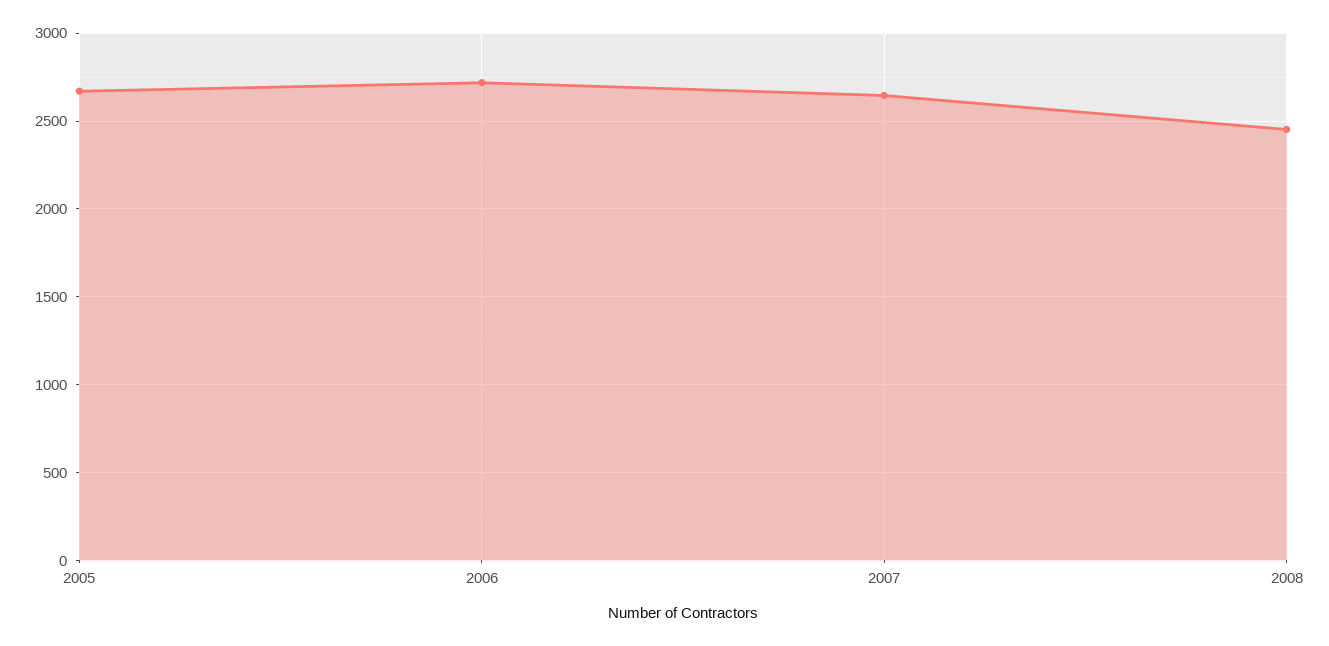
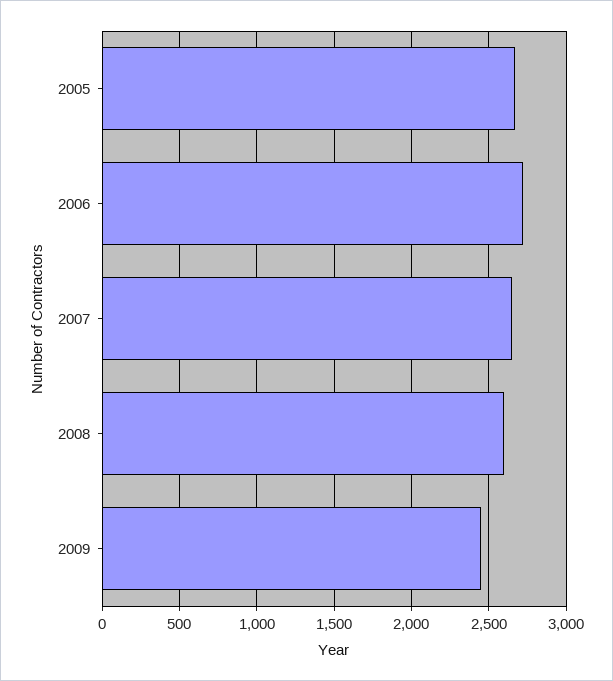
2008: 2450 -> 2600
2009: none -> 2450

